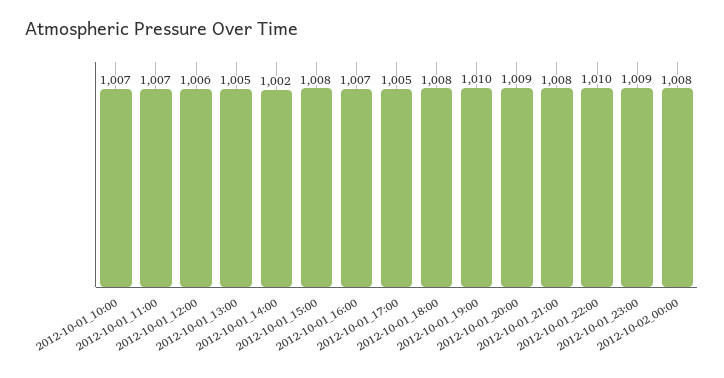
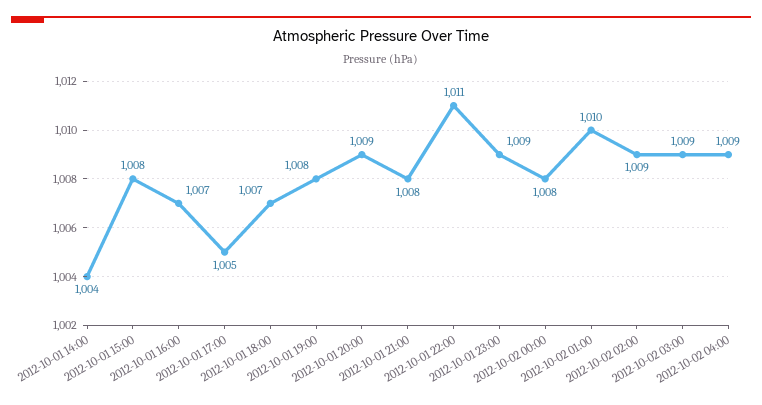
2012-10-01_10:00: 1007 -> none
2012-10-01_11:00: 1007 -> none
2012-10-01_12:00: 1006 -> none
2012-10-01_13:00: 1005 -> none
2012-10-01_14:00: 1002 -> 1004
2012-10-01_18:00: 1008 -> 1007
2012-10-01_19:00: 1010 -> 1008
2012-10-01_22:00: 1010 -> 1011
2012-10-02 01:00: none -> 1010
2012-10-02 02:00: none -> 1009
2012-10-02 03:00: none -> 1009
2012-10-02 04:00: none -> 1009

